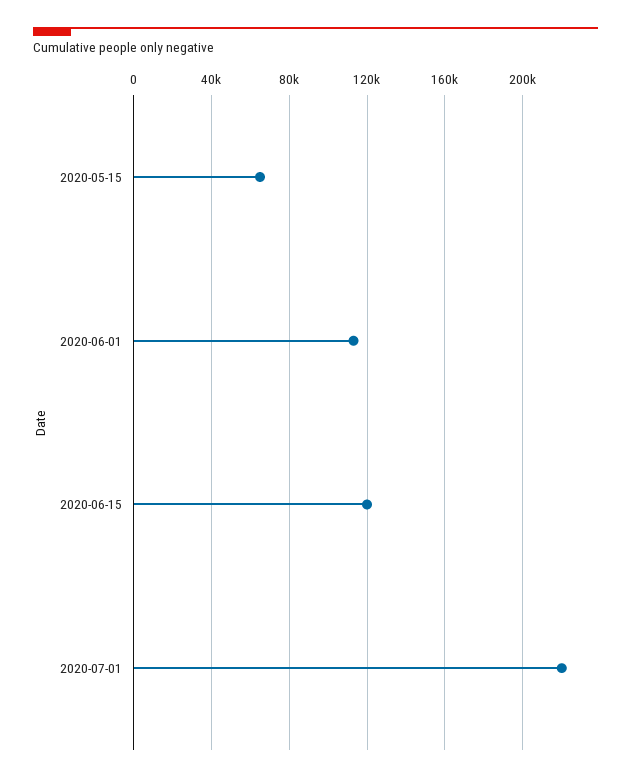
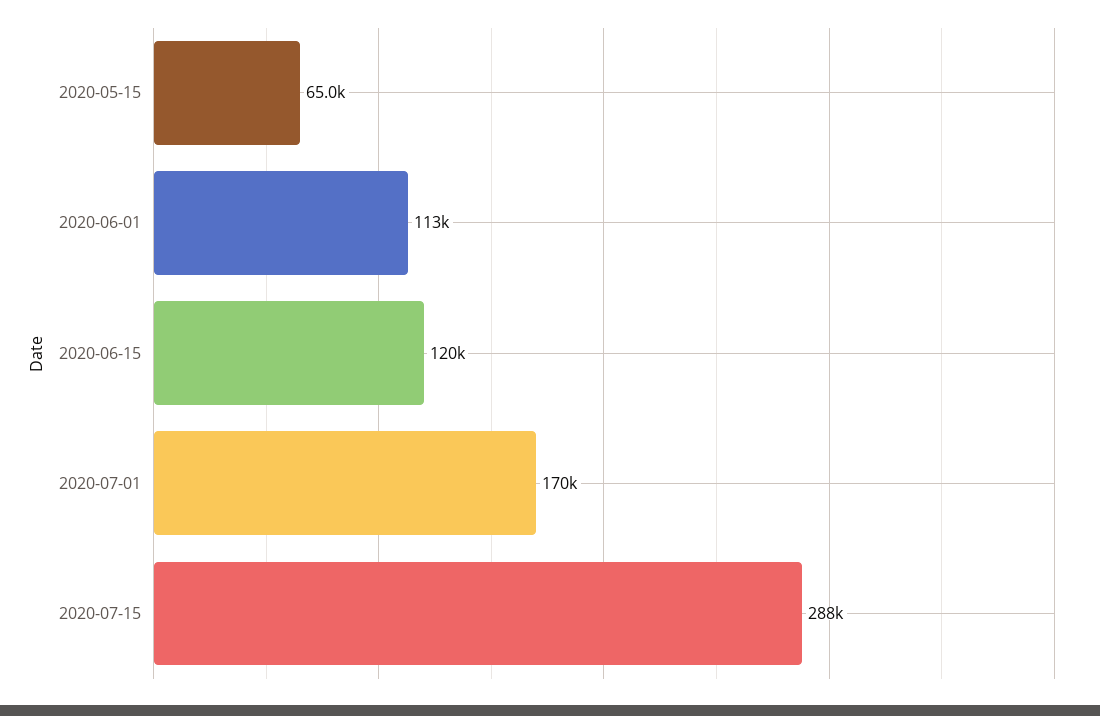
2020-07-01: 220000 -> 170000
2020-07-15: none -> 288000

